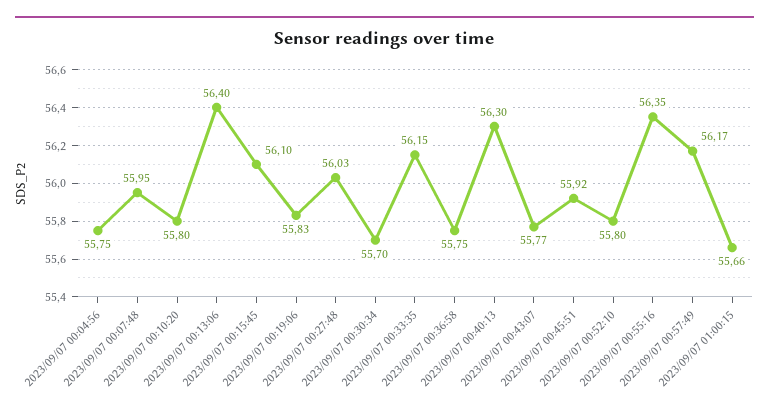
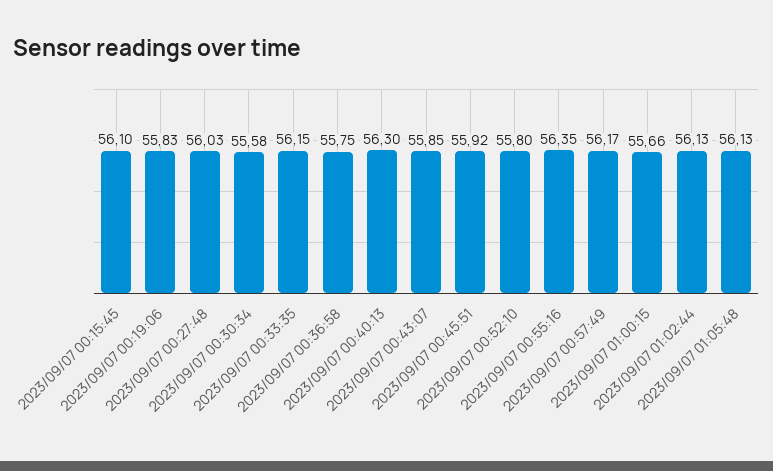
2023/09/07 00:04:56: 55.75 -> none
2023/09/07 00:07:48: 55.95 -> none
2023/09/07 00:10:20: 55.8 -> none
2023/09/07 00:13:06: 56.4 -> none
2023/09/07 00:30:34: 55.7 -> 55.58
2023/09/07 00:43:07: 55.77 -> 55.85
2023/09/07 01:02:44: none -> 56.13
2023/09/07 01:05:48: none -> 56.13

